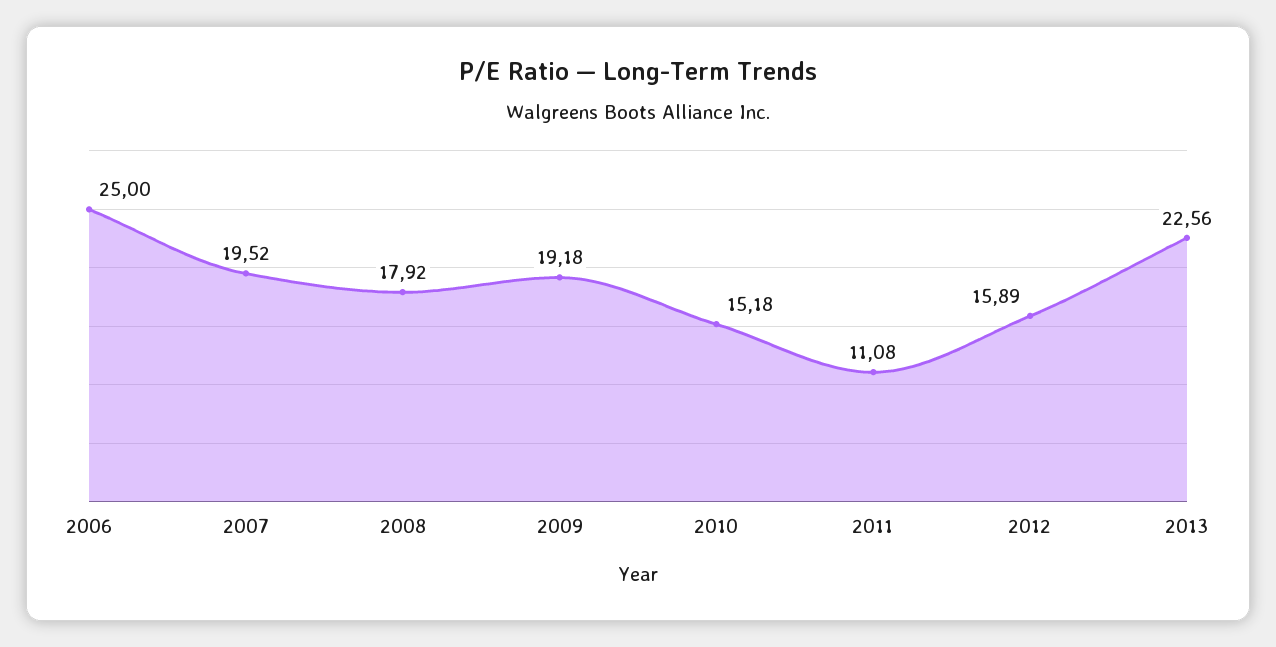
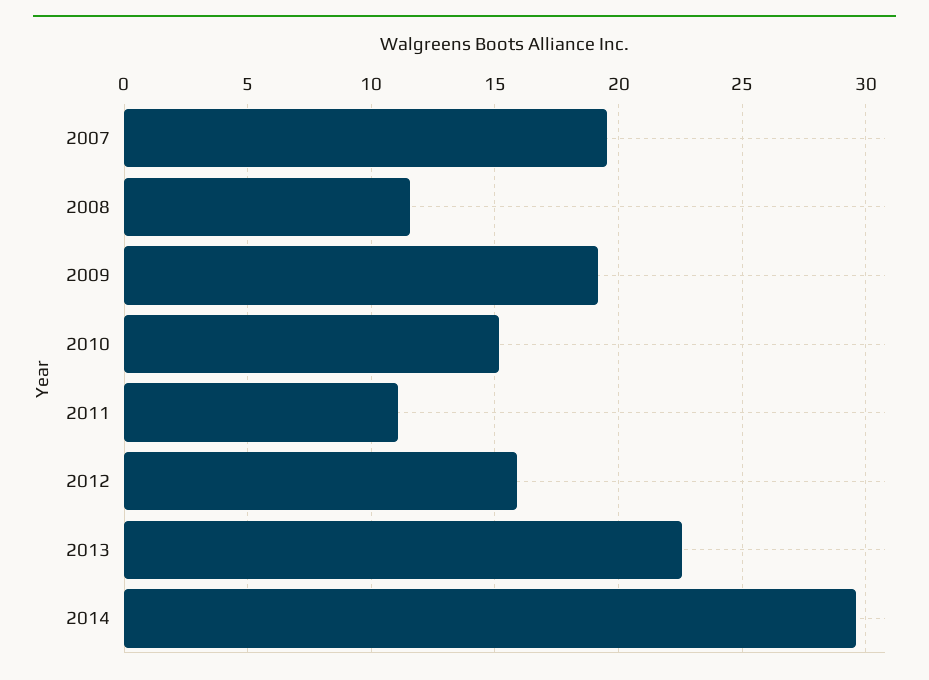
2006: 25 -> none
2008: 17.92 -> 11.5
2014: none -> 29.5

